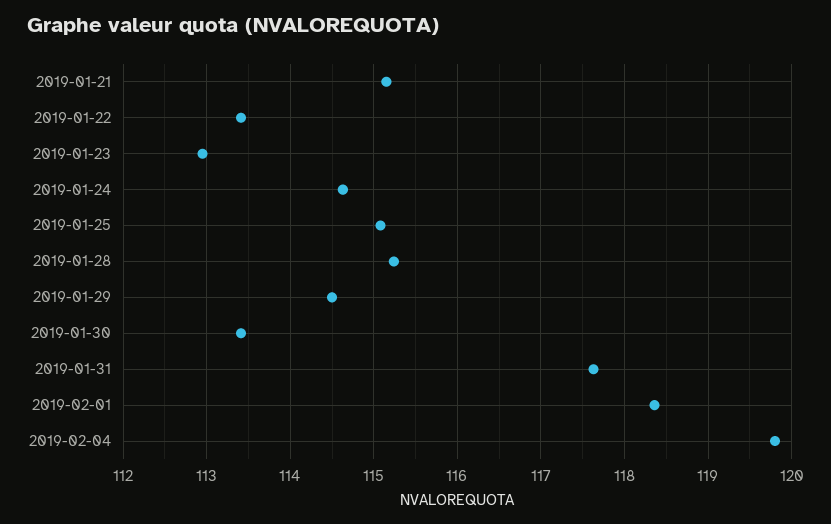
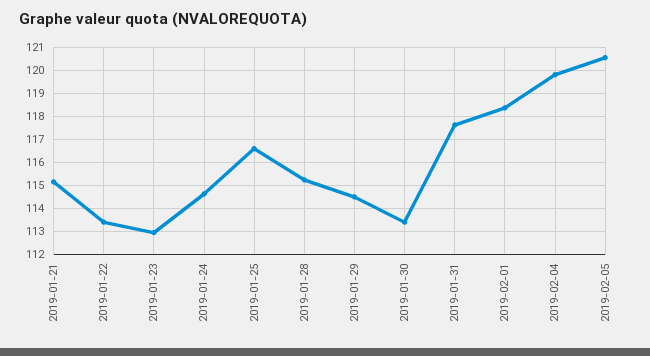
2019-01-25: 115.1 -> 116.5
2019-02-05: none -> 120.5

